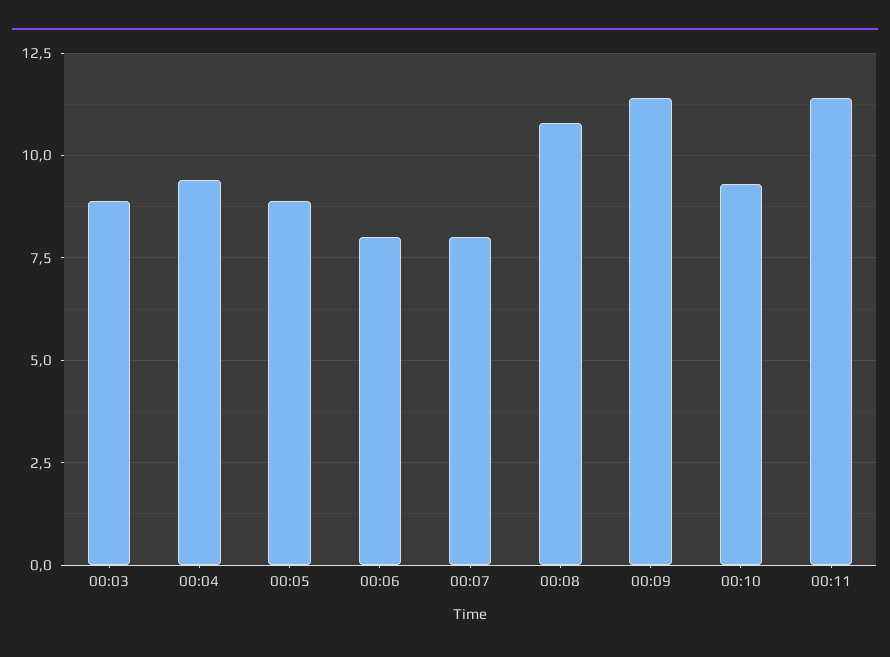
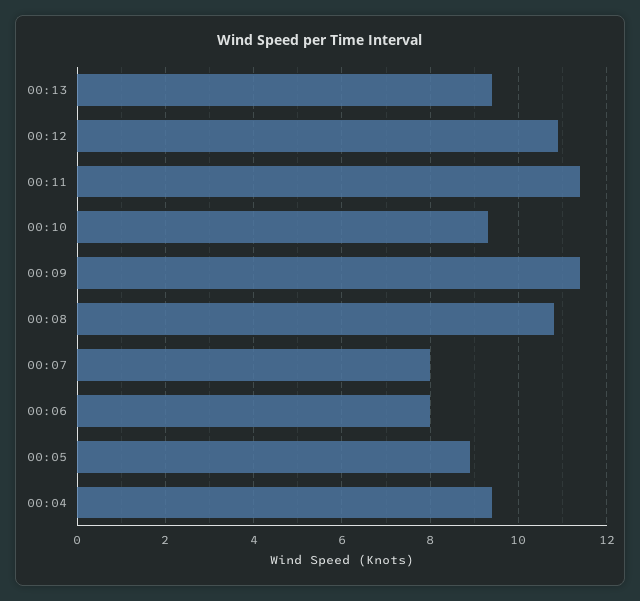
00:03: 9 -> none
00:13: none -> 9.5
00:12: none -> 11

